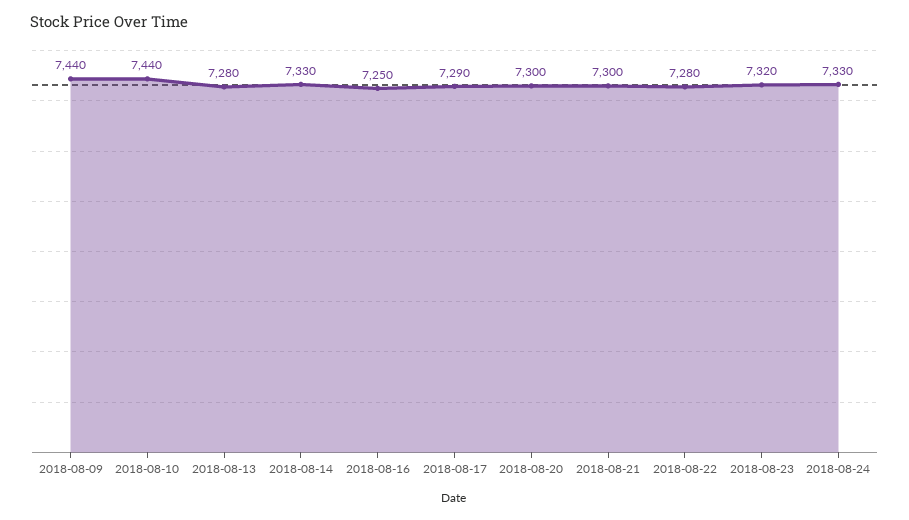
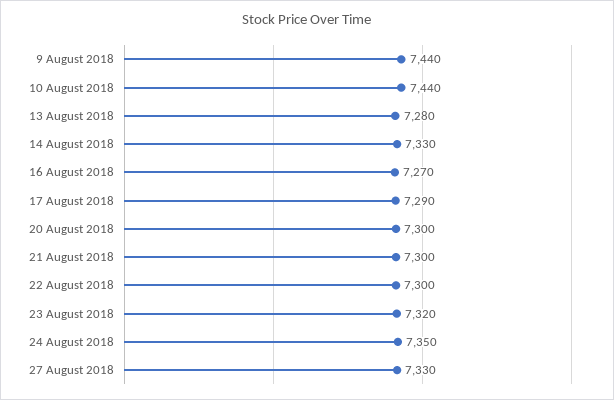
2018-08-16: 7250 -> 7270
2018-08-22: 7280 -> 7300
2018-08-24: 7330 -> 7350
27 August 2018: none -> 7330

